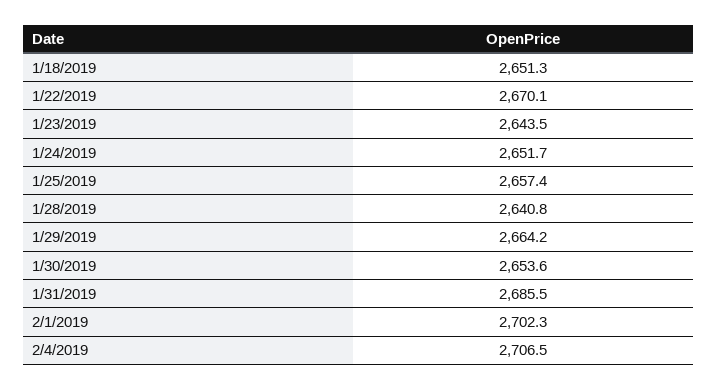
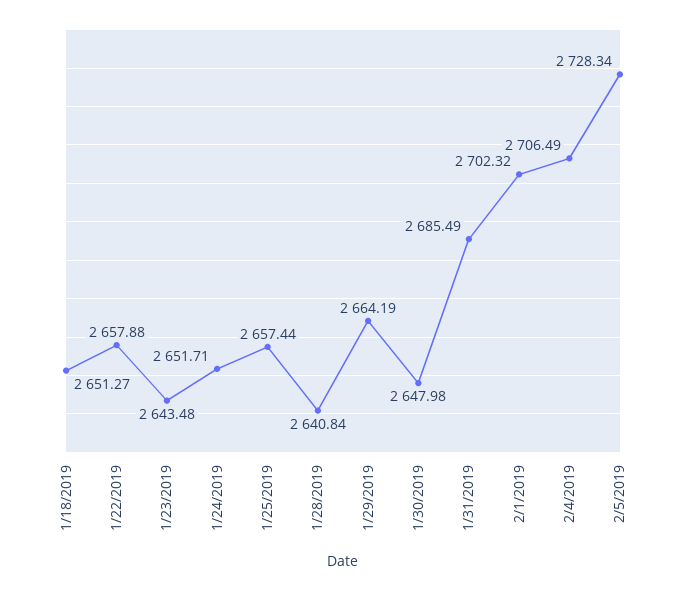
1/22/2019: 2670.1 -> 2657.88
1/30/2019: 2653.6 -> 2647.98
2/5/2019: none -> 2728.34

